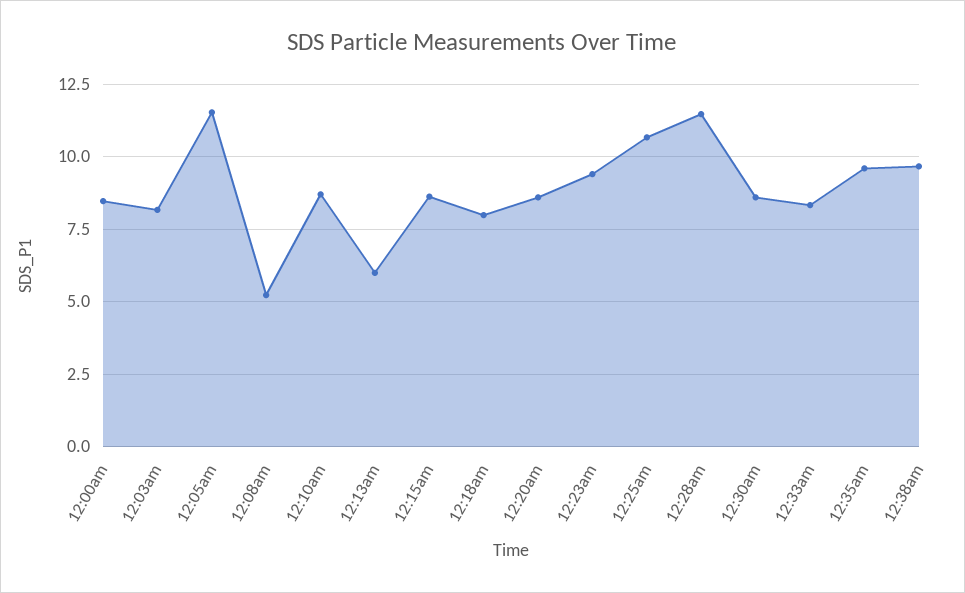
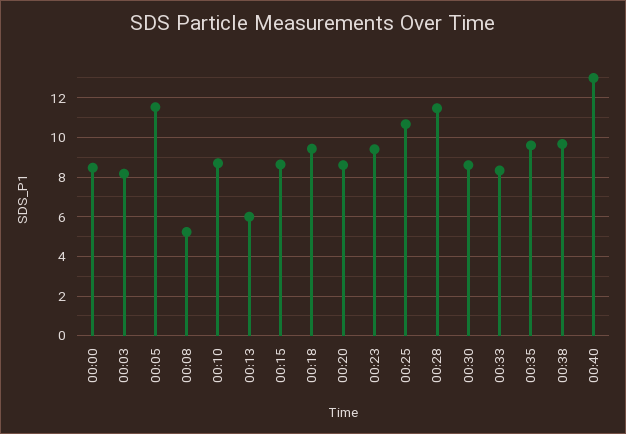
12:18am: 8 -> 9.5
00:40: none -> 13

